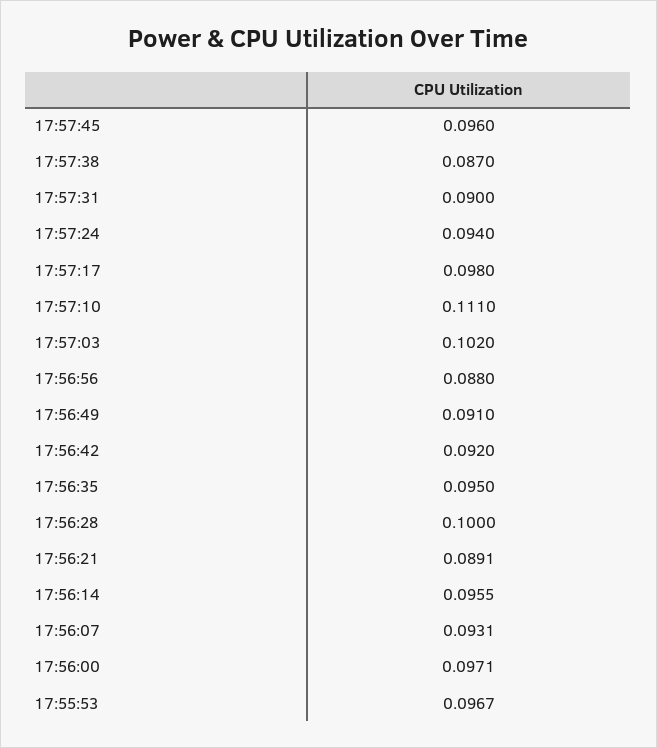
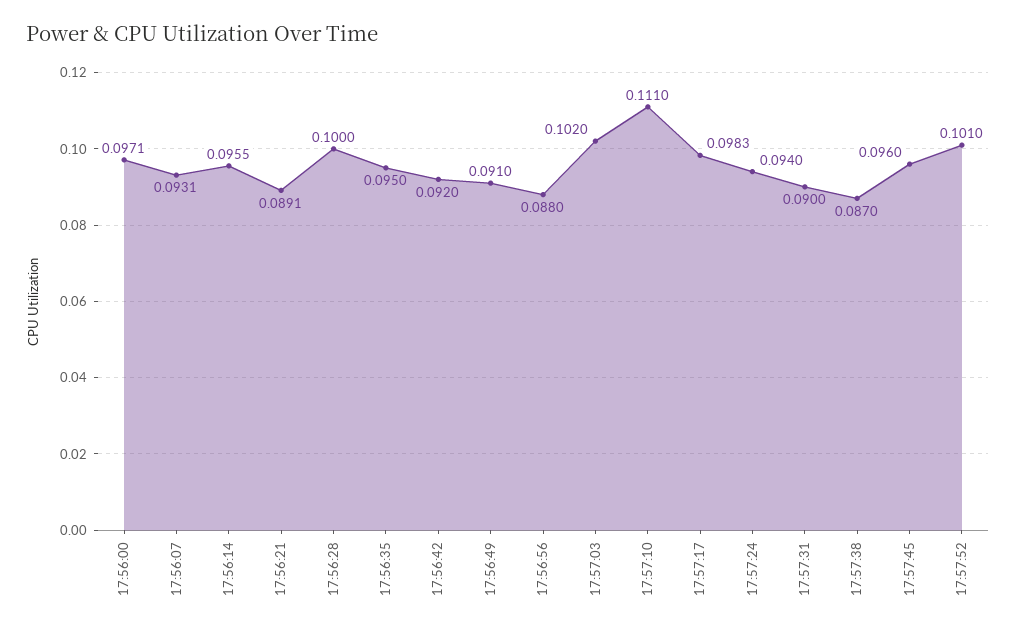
17:57:17: 0.098 -> 0.0983
17:55:53: 0.0967 -> none
17:57:52: none -> 0.101

